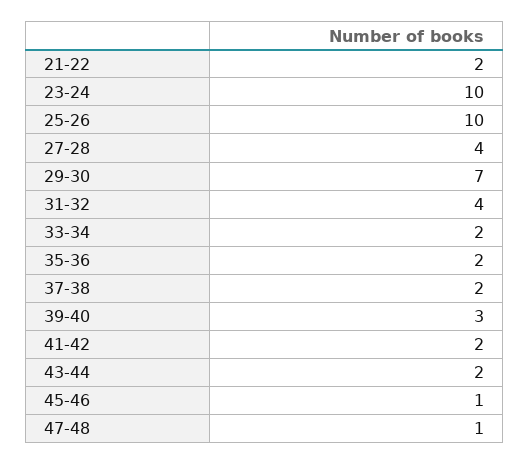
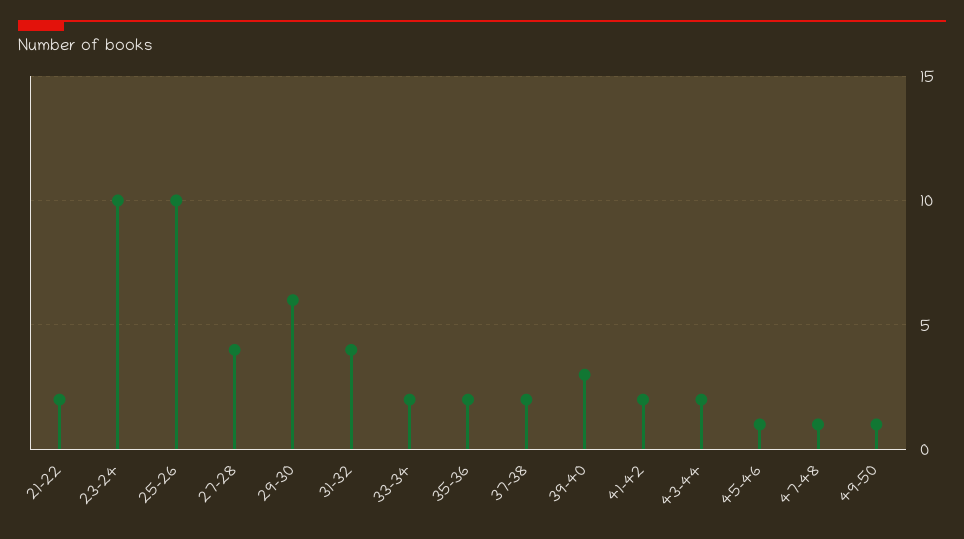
29-30: 7 -> 6
49-50: none -> 1

